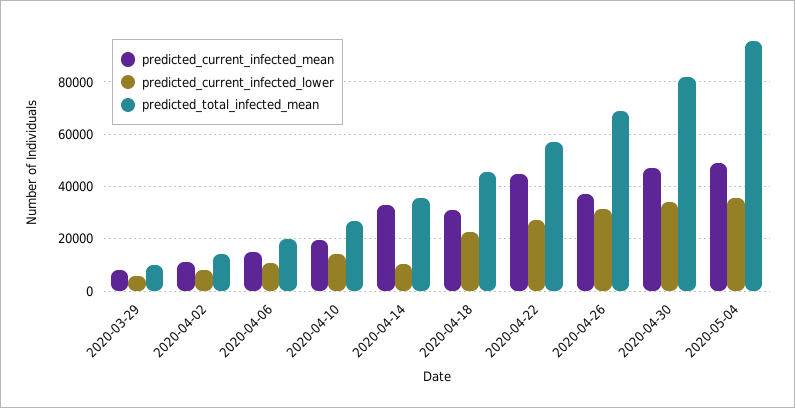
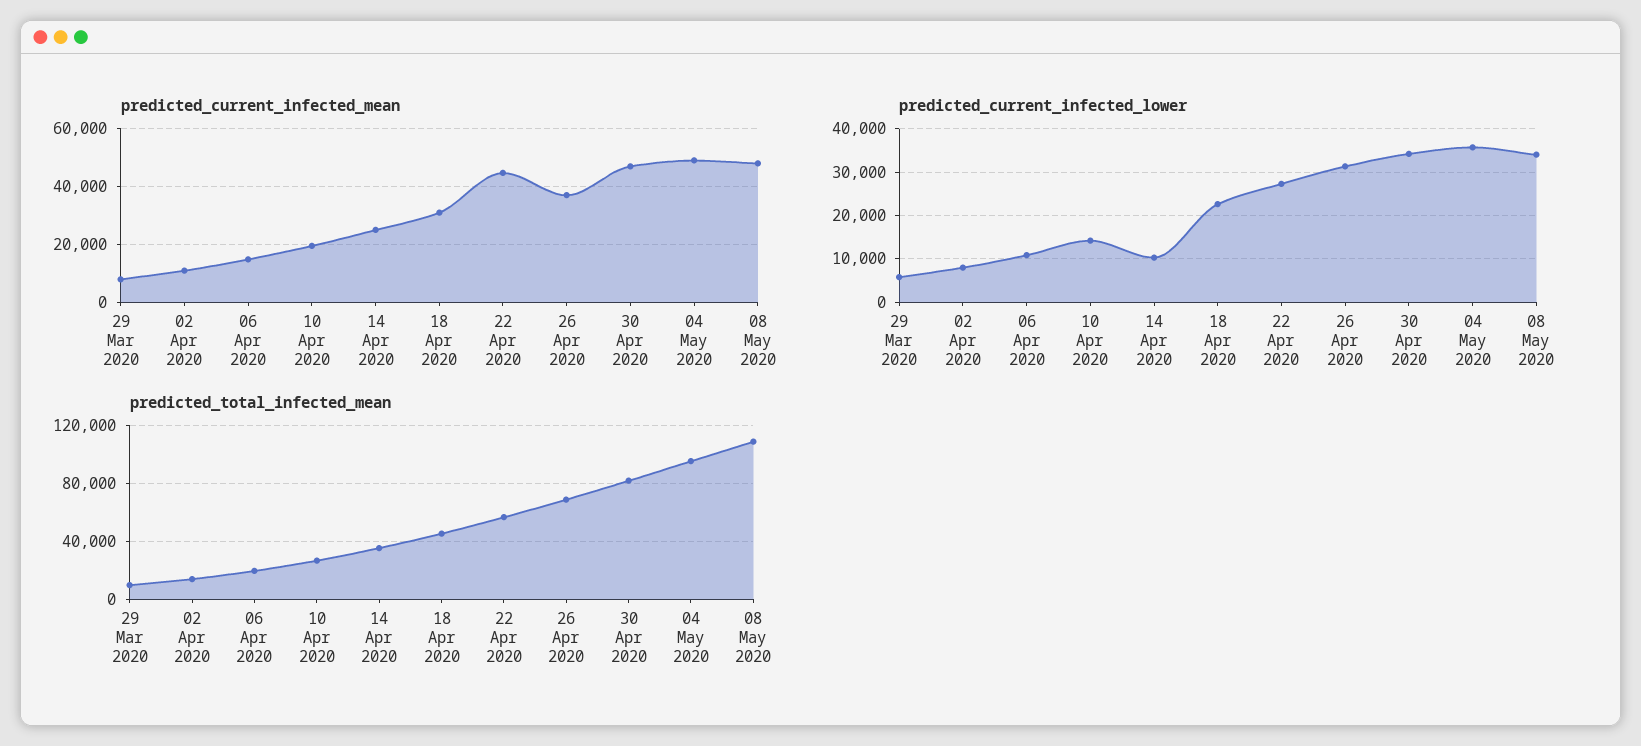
predicted_current_infected_mean, 2020-04-14: 32500 -> 25000
predicted_current_infected_mean, 08 May 2020: none -> 47500
predicted_current_infected_lower, 08 May 2020: none -> 34000
predicted_total_infected_mean, 08 May 2020: none -> 110000

